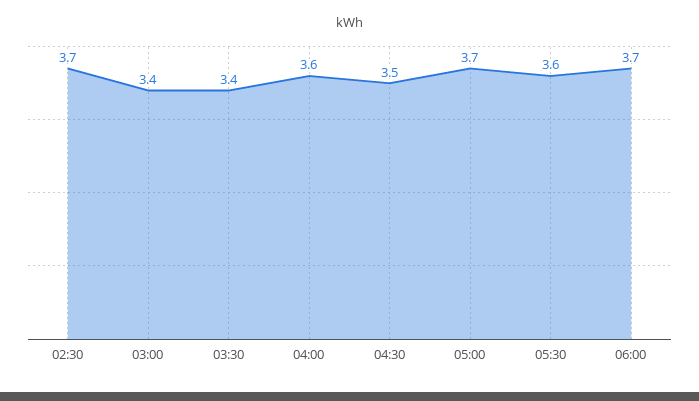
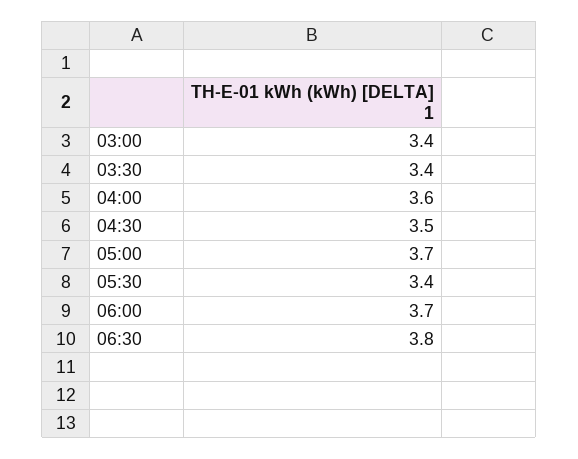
02:30: 3.7 -> none
05:30: 3.6 -> 3.4
06:30: none -> 3.8

